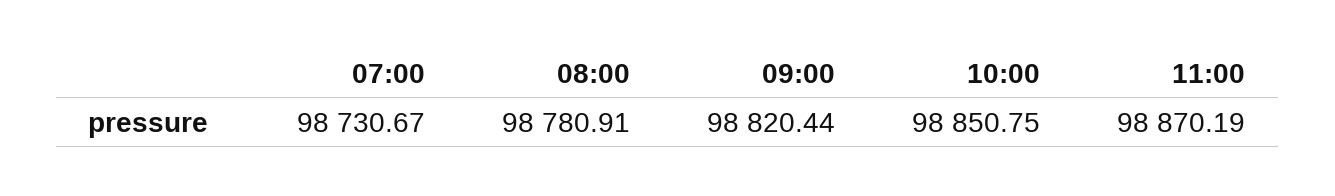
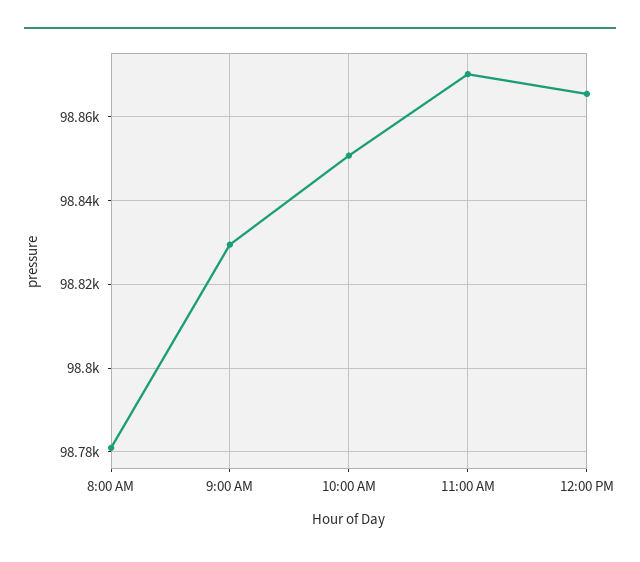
07:00: 98730.67 -> none
09:00: 98820.44 -> 98830
12:00 PM: none -> 98866

